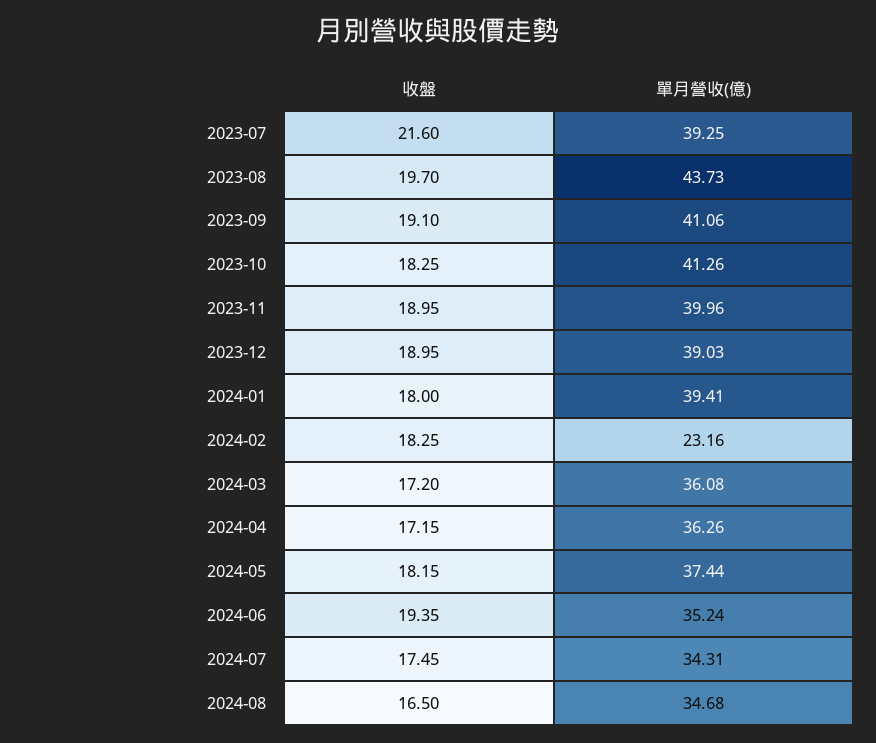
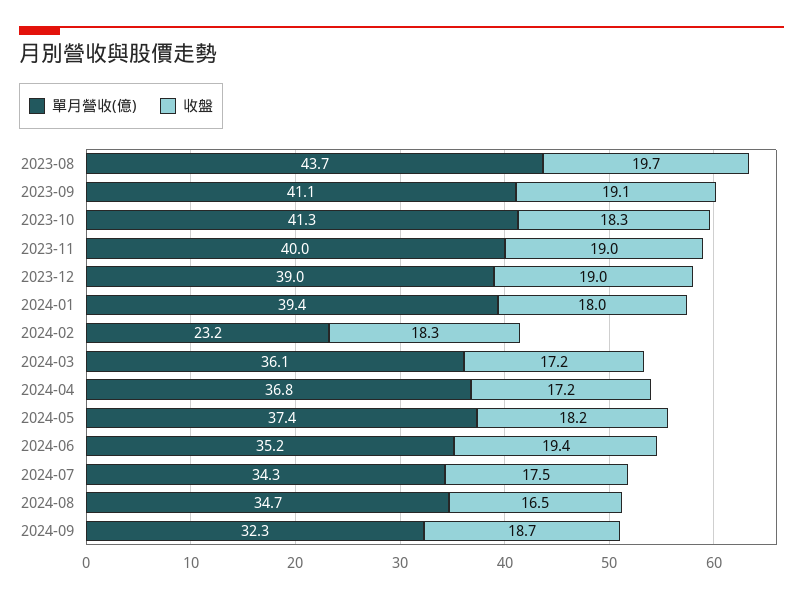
收盤, 2023-07: 21.6 -> none
單月營收(億), 2023-07: 39.25 -> none
單月營收(億), 2024-04: 36.26 -> 36.8
單月營收(億), 2024-09: none -> 32.3
收盤, 2024-09: none -> 18.7

